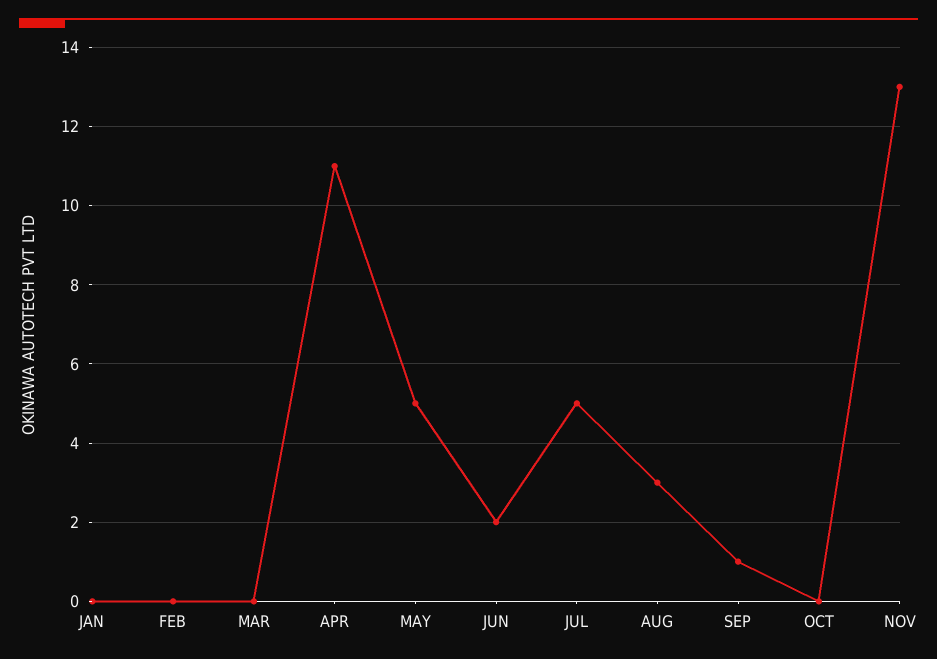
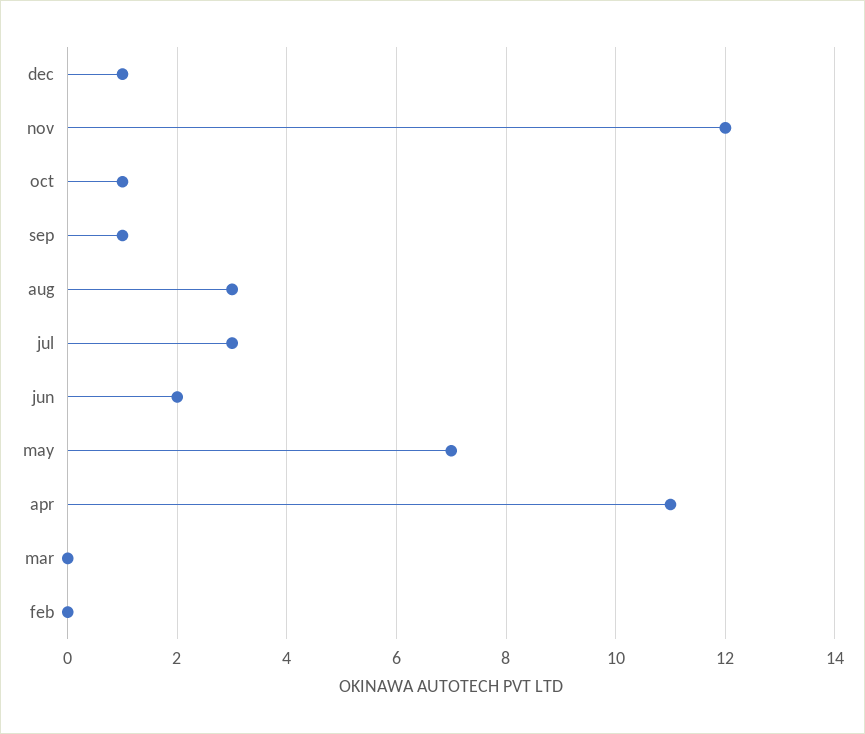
JAN: 0 -> none
MAY: 5 -> 7
JUL: 5 -> 3
OCT: 0 -> 1
NOV: 13 -> 12
dec: none -> 1

